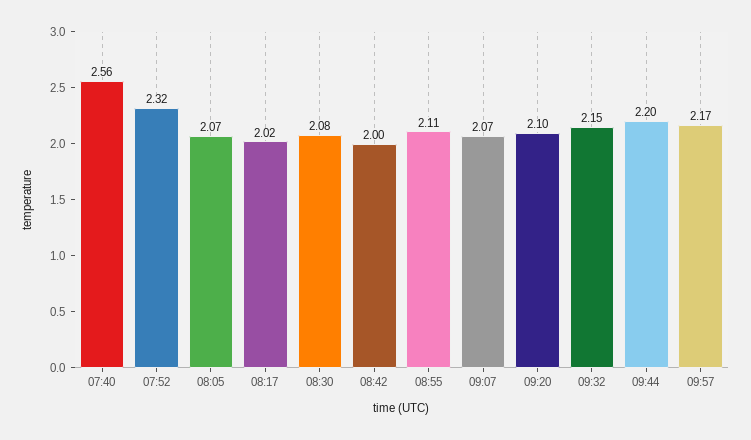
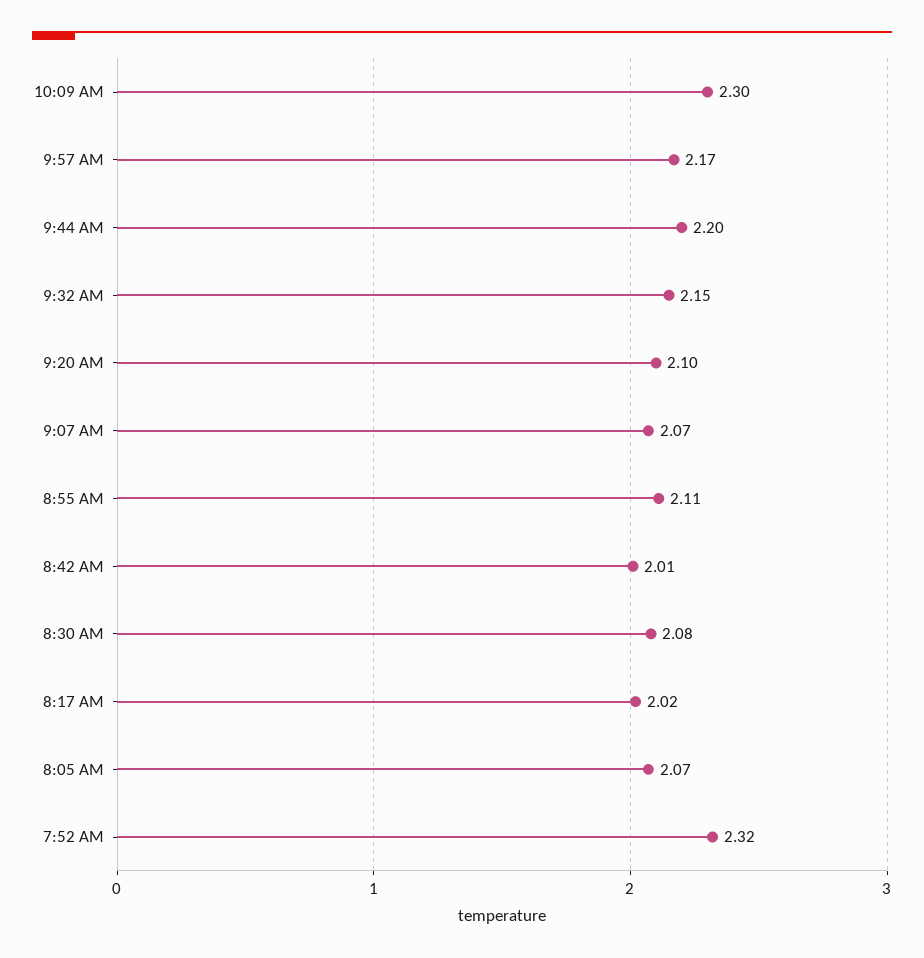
07:40: 2.56 -> none
08:42: 2 -> 2.01
10:09 AM: none -> 2.3

